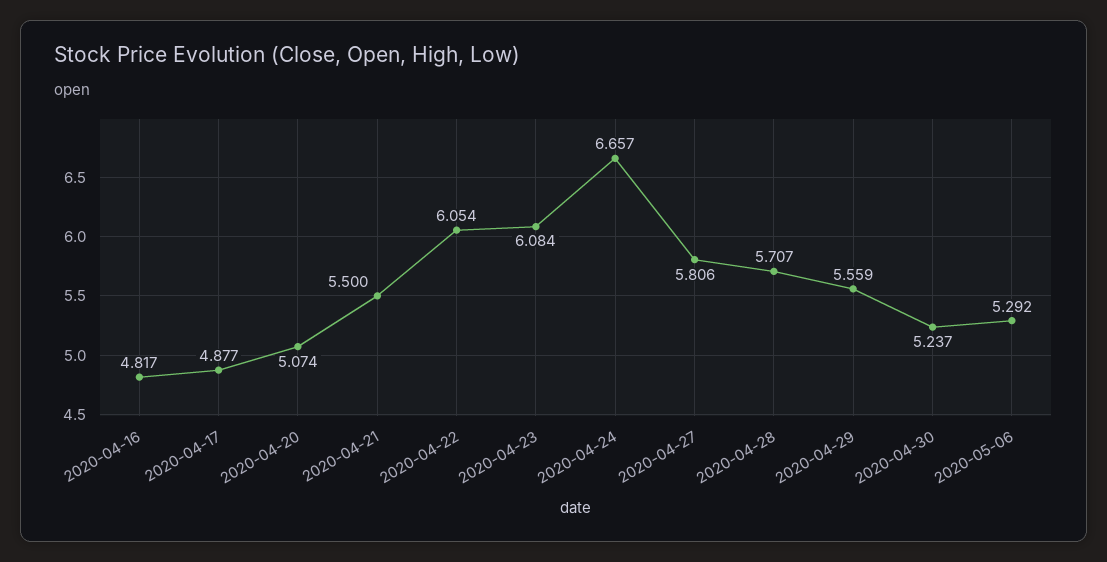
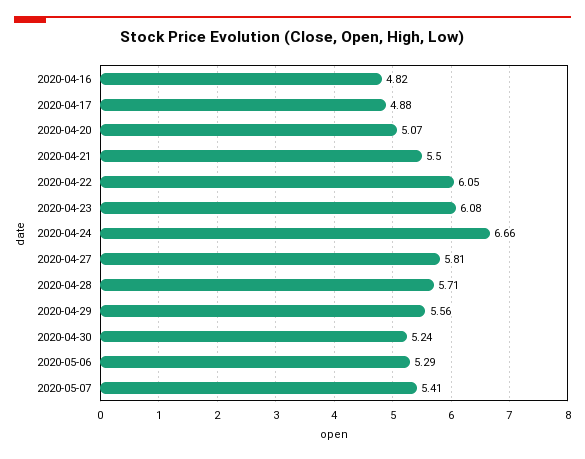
2020-05-07: none -> 5.41

